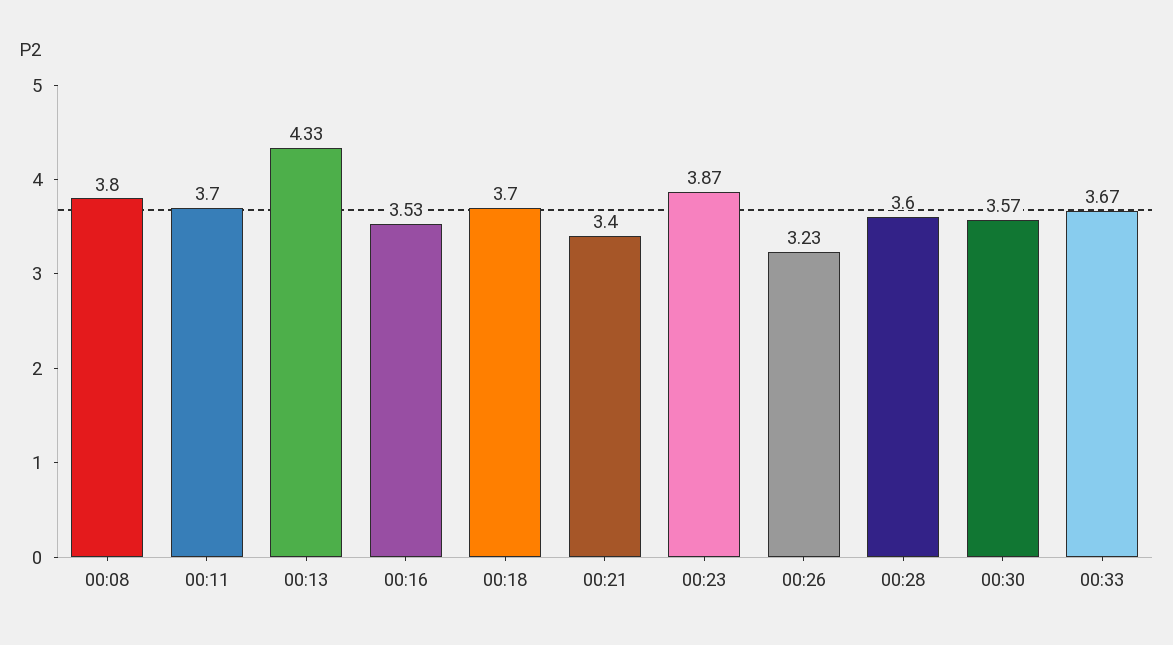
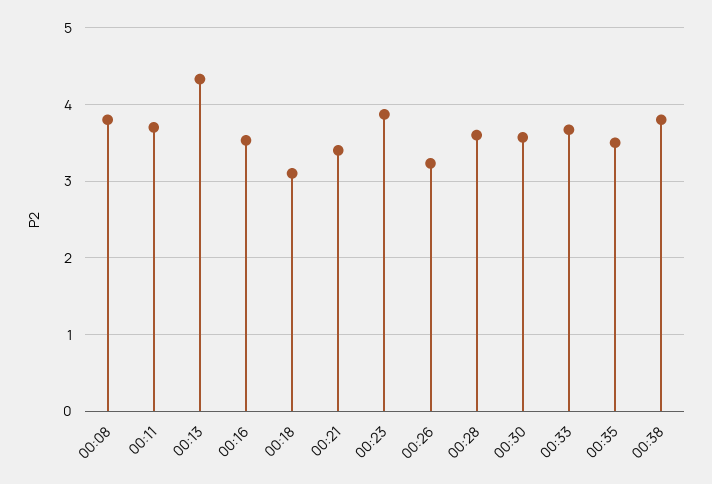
00:18: 3.7 -> 3.1
00:35: none -> 3.5
00:38: none -> 3.8

